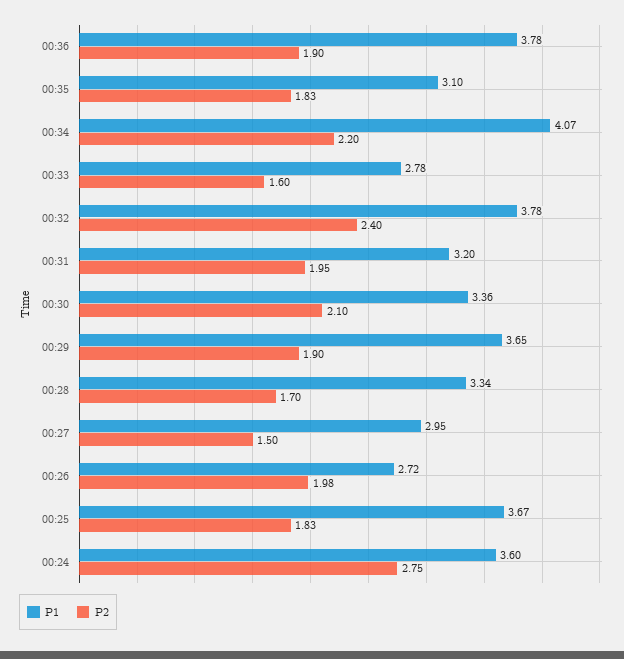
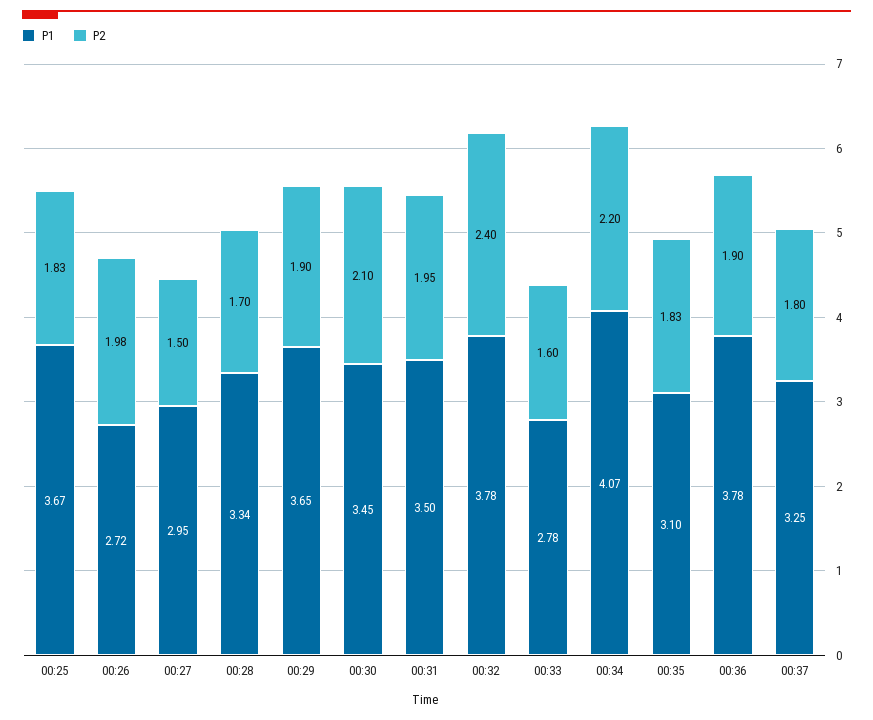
P1, 00:31: 3.2 -> 3.5
P1, 00:30: 3.36 -> 3.45
P1, 00:24: 3.6 -> none
P2, 00:24: 2.75 -> none
P1, 00:37: none -> 3.25
P2, 00:37: none -> 1.8

